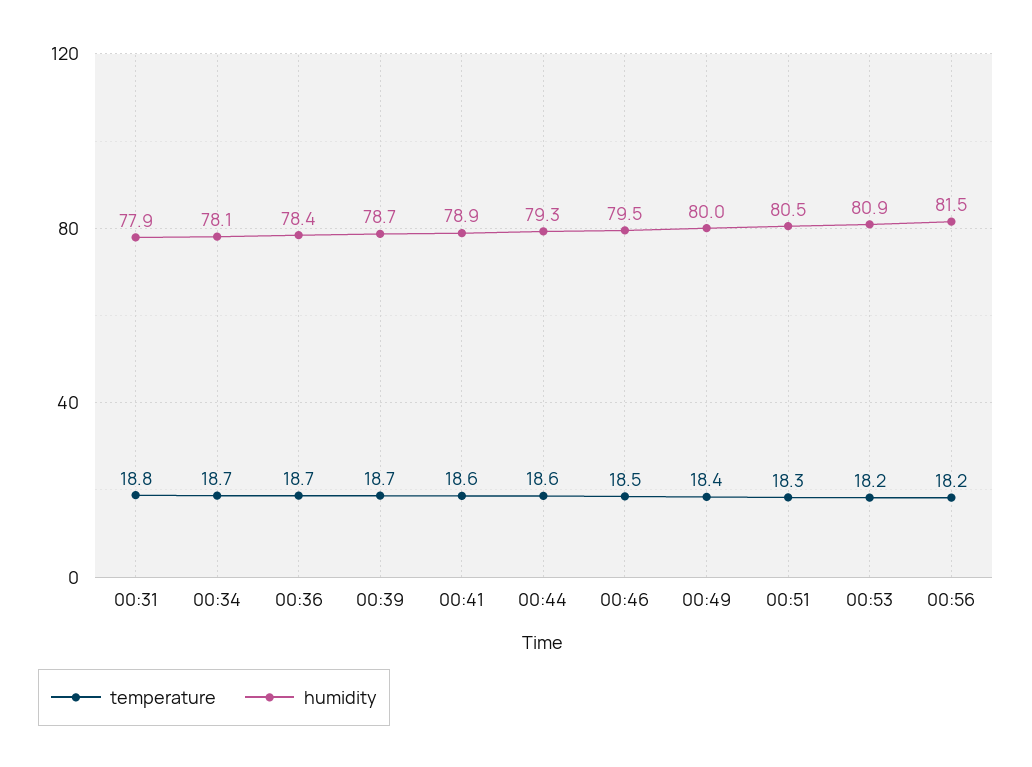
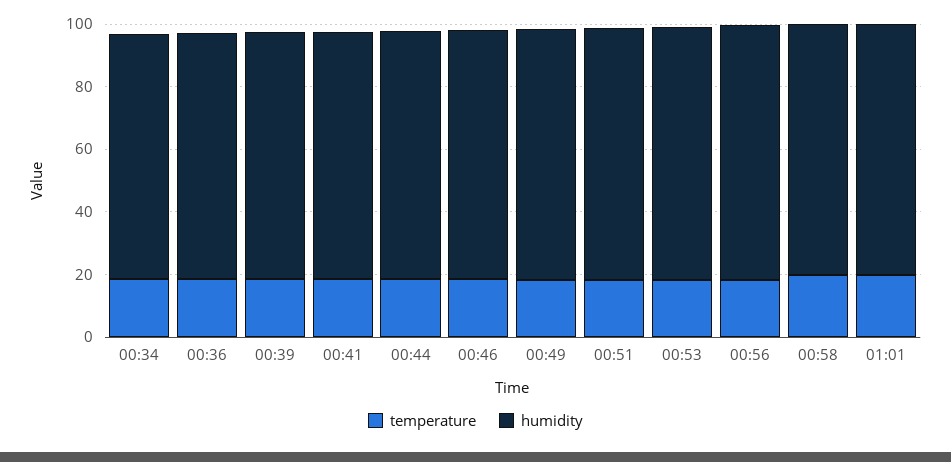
temperature, 00:31: 18.8 -> none
humidity, 00:31: 77.9 -> none
temperature, 00:58: none -> 20
humidity, 00:58: none -> 80
temperature, 01:01: none -> 20
humidity, 01:01: none -> 80

